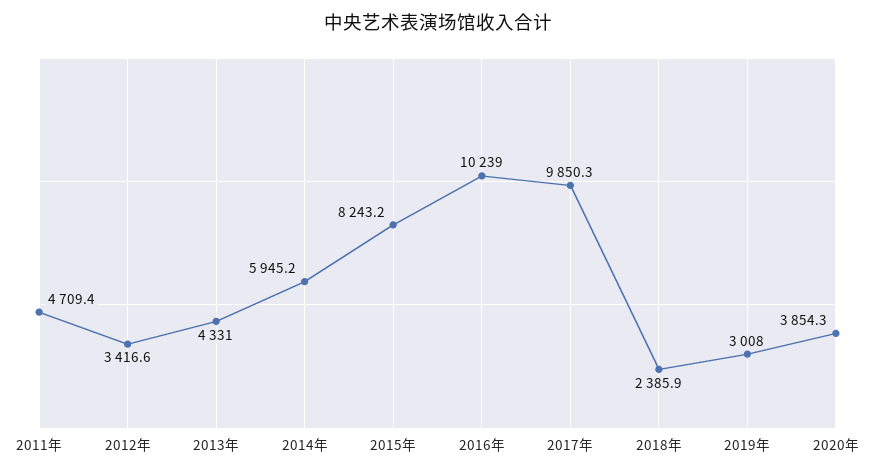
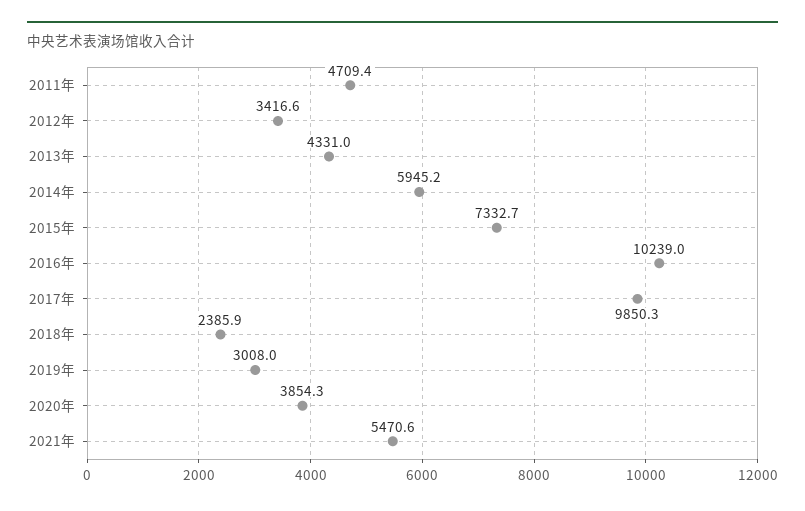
2015年: 8243.2 -> 7332.7
2021年: none -> 5470.6

